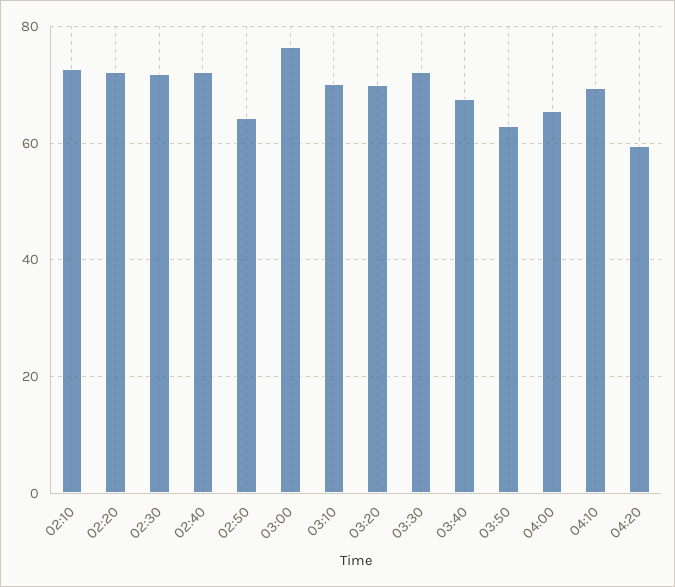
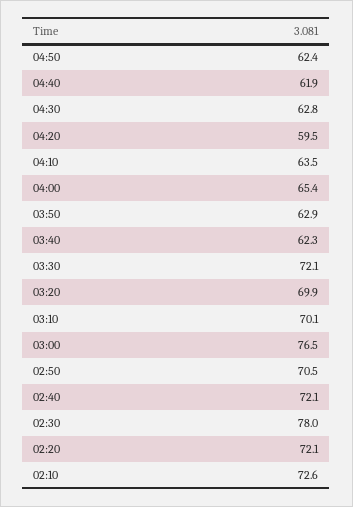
02:30: 72 -> 78
02:50: 64 -> 70.5
03:40: 68 -> 62.3
04:10: 70 -> 63.5
04:50: none -> 62.4
04:40: none -> 61.9
04:30: none -> 62.8

